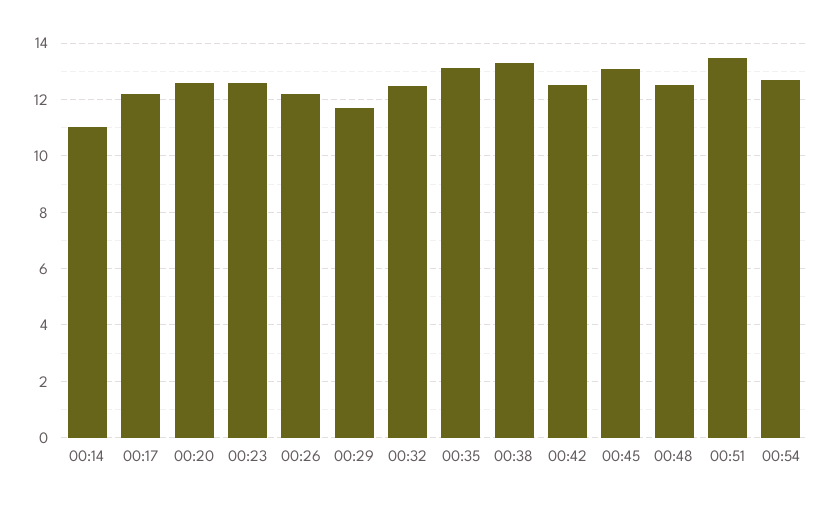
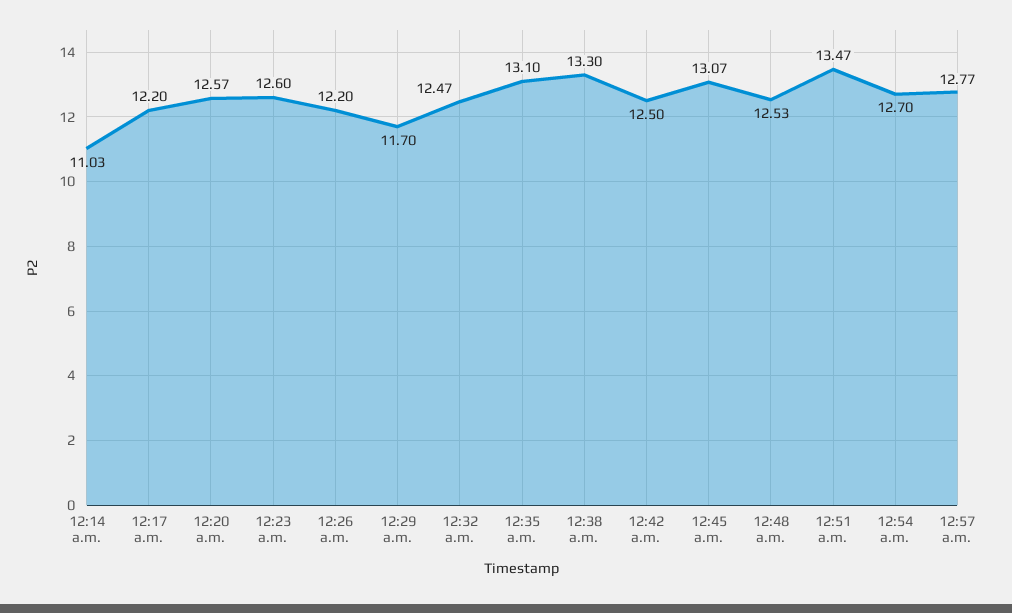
12:57 a.m.: none -> 12.77

